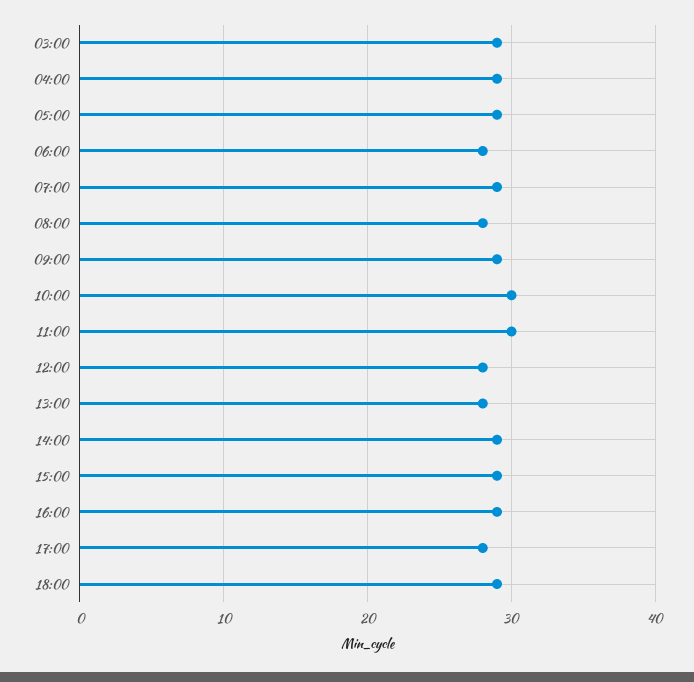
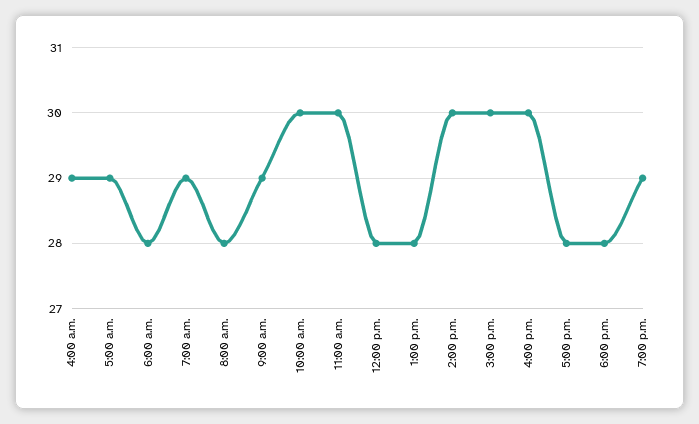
03:00: 29 -> none
14:00: 29 -> 30
15:00: 29 -> 30
16:00: 29 -> 30
18:00: 29 -> 28
7:00 p.m.: none -> 29

